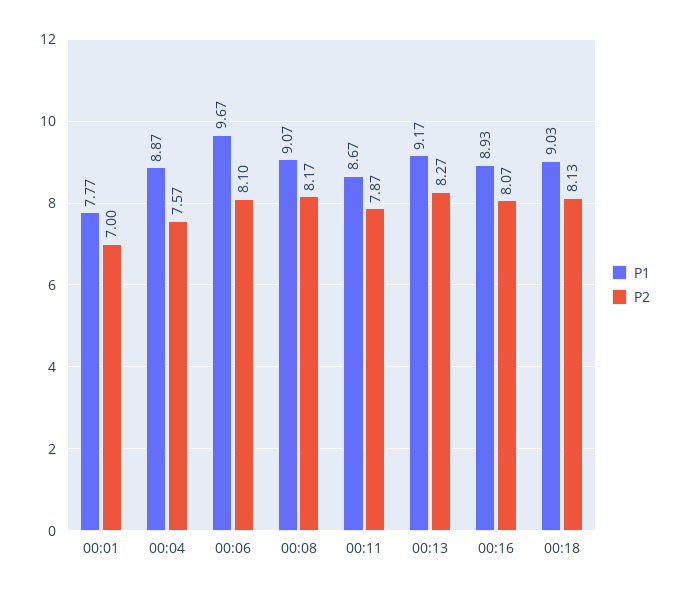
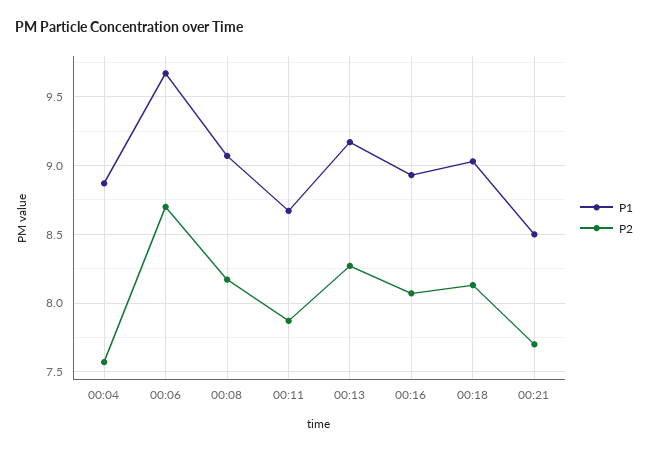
P1, 00:01: 7.77 -> none
P2, 00:01: 7 -> none
P2, 00:06: 8.1 -> 8.7
P1, 00:21: none -> 8.5
P2, 00:21: none -> 7.7

